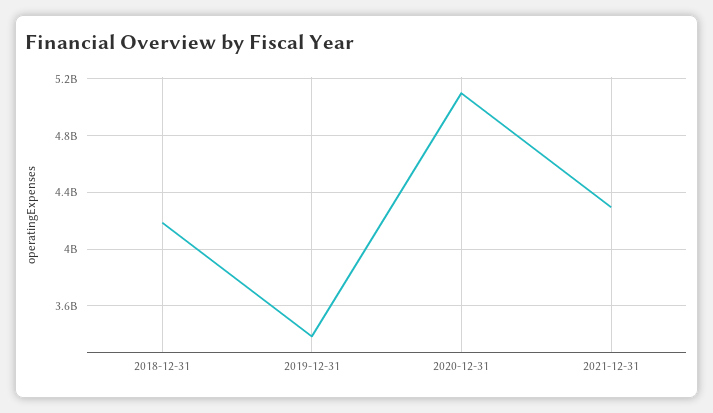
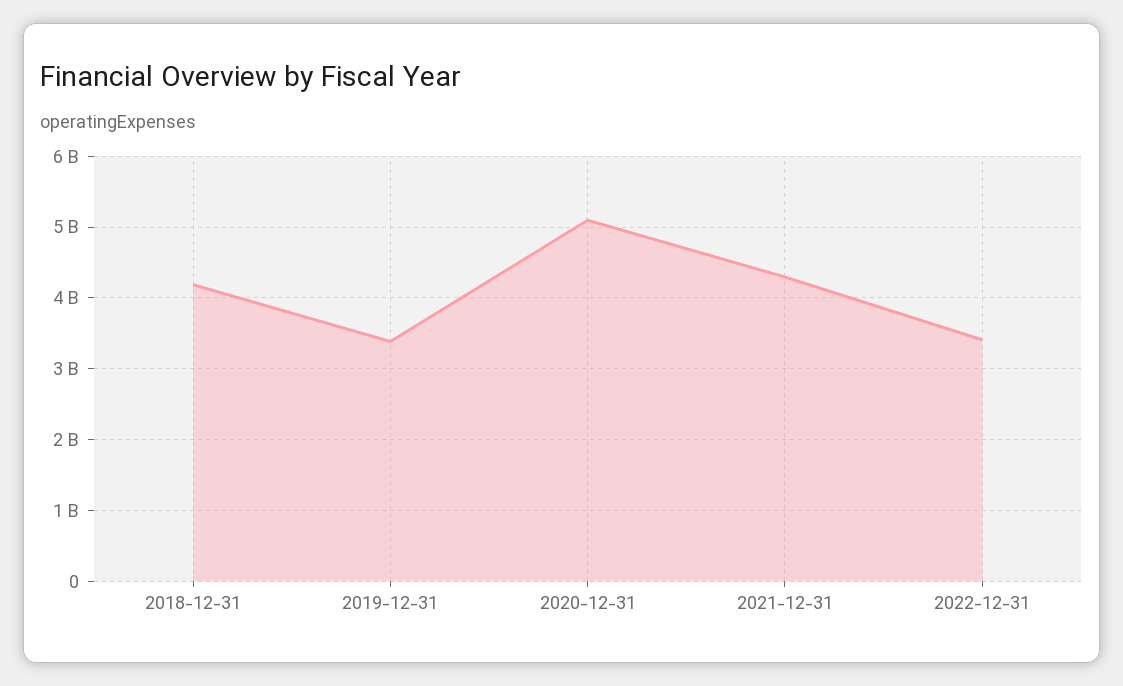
2022-12-31: none -> 3400000000

